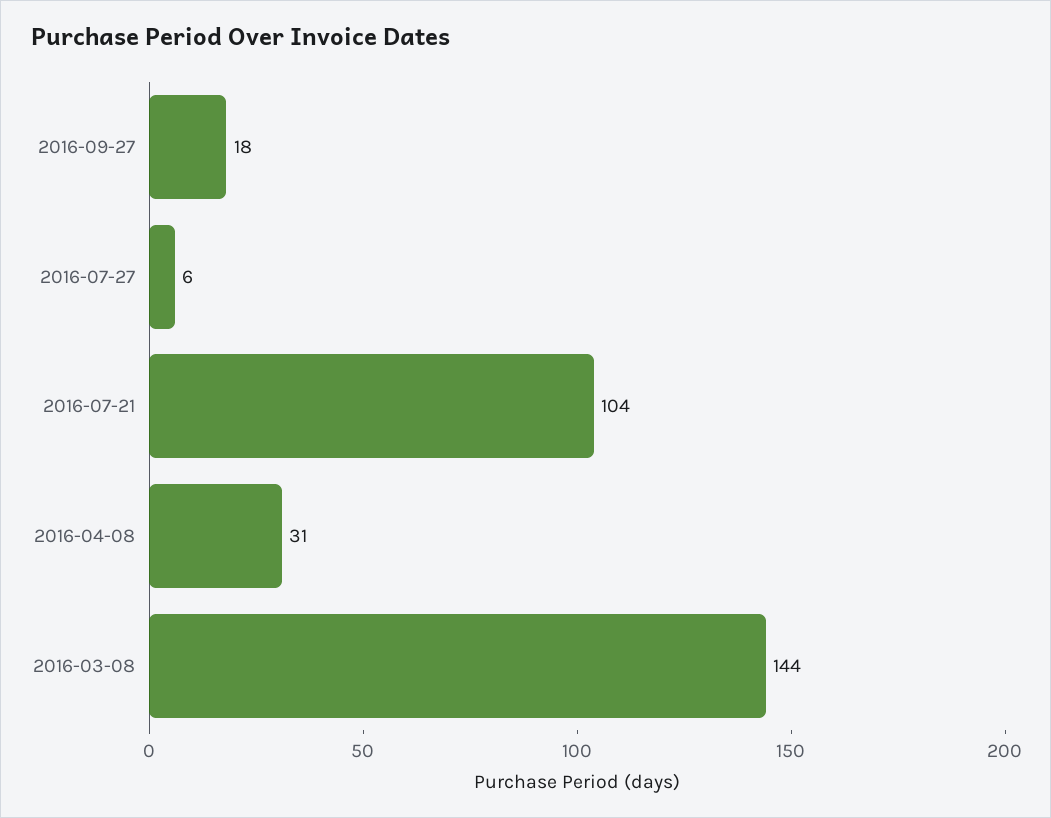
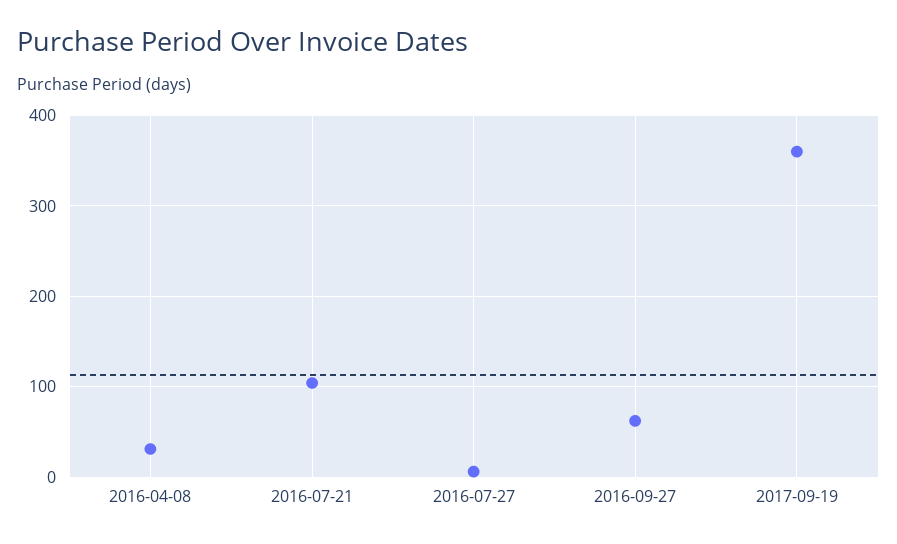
2016-09-27: 18 -> 60
2016-03-08: 144 -> none
2017-09-19: none -> 360

